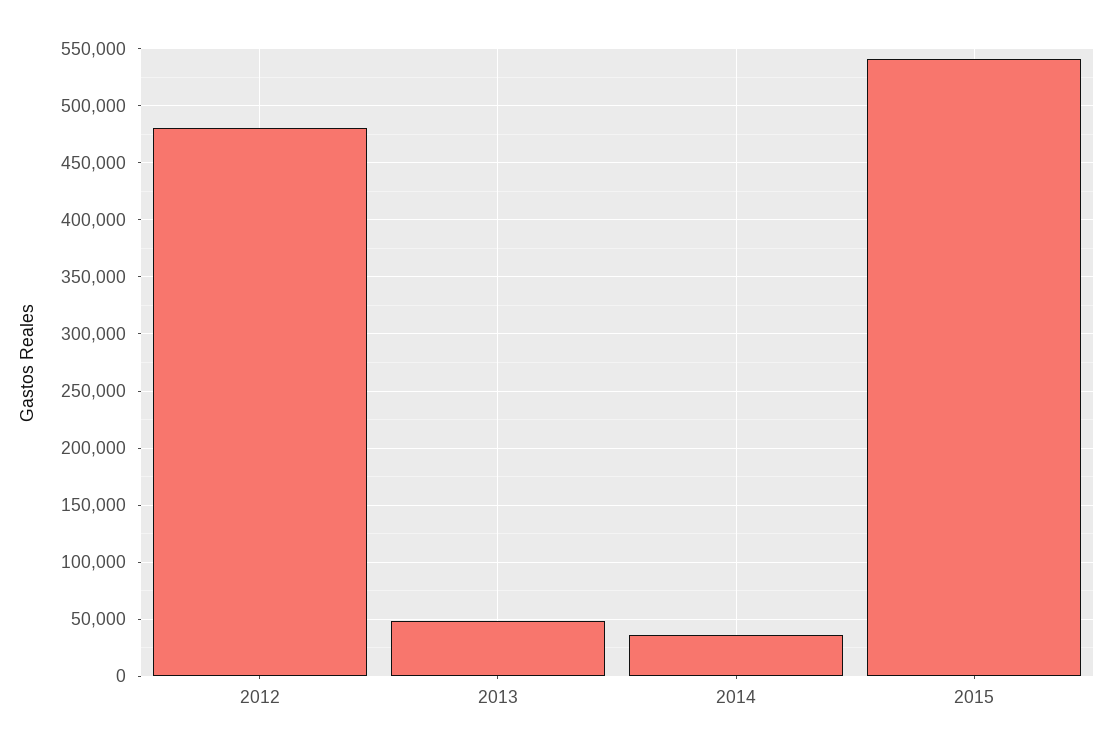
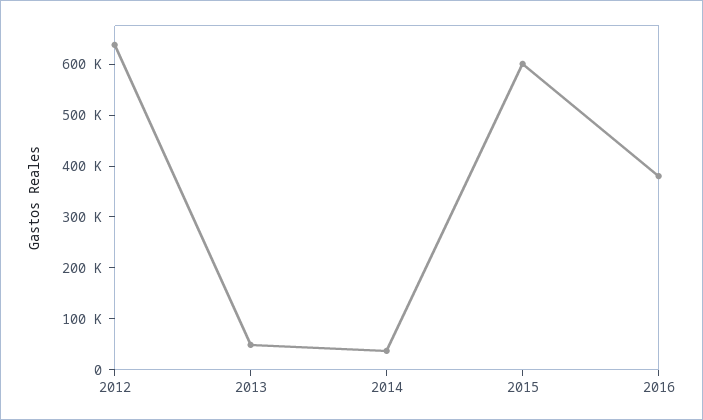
2012: 480000 -> 640000
2015: 540000 -> 600000
2016: none -> 380000

